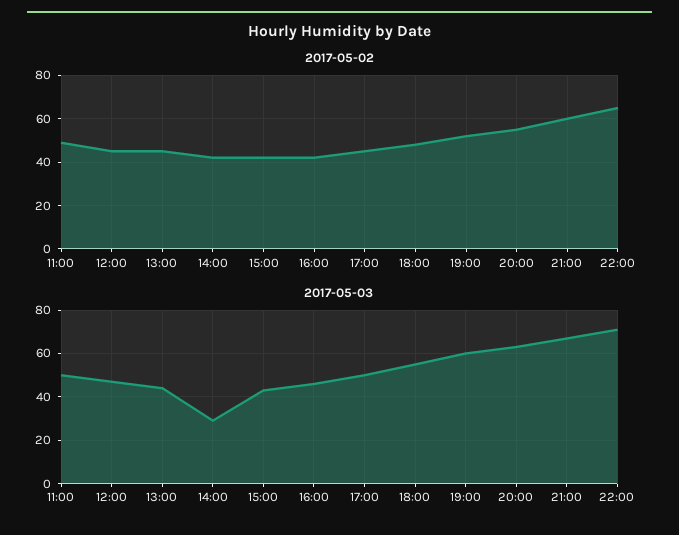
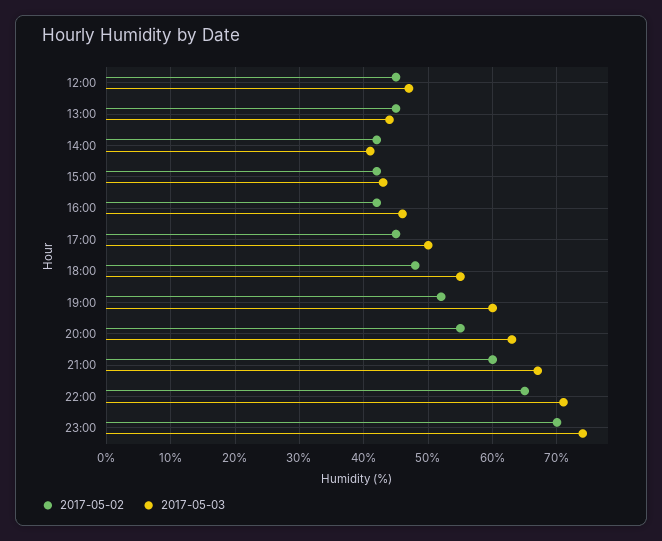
2017-05-02, 11:00: 50 -> none
2017-05-03, 11:00: 50 -> none
2017-05-03, 14:00: 30 -> 41
2017-05-02, 23:00: none -> 70
2017-05-03, 23:00: none -> 74

